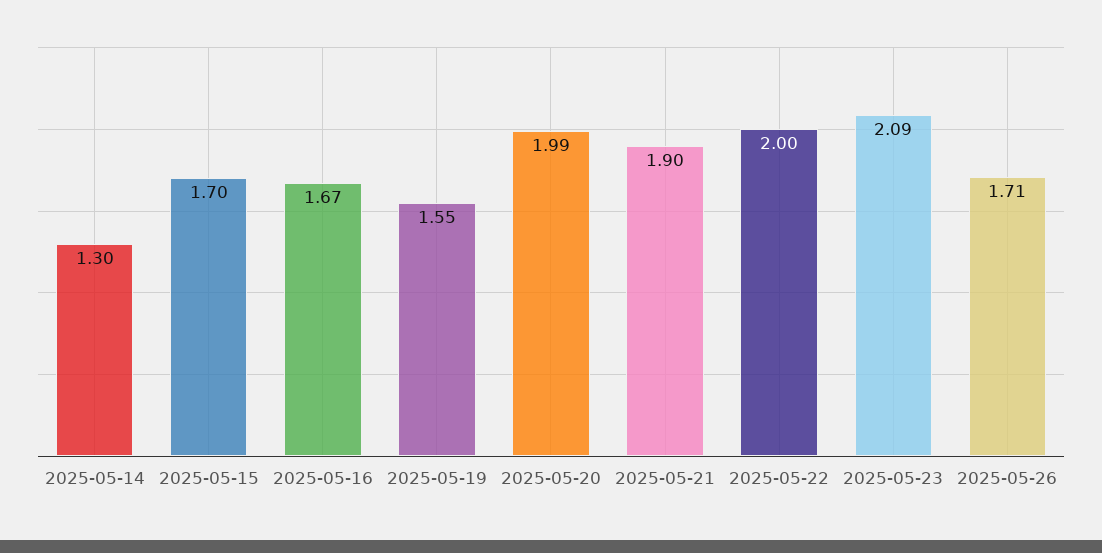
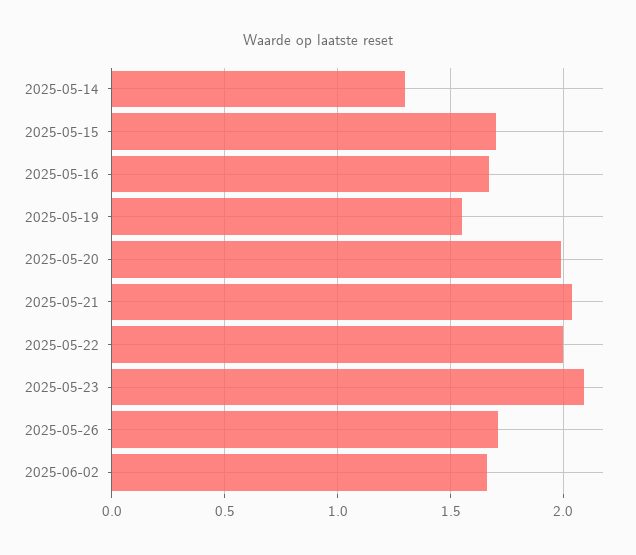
2025-05-21: 1.9 -> 2.05
2025-06-02: none -> 1.65

